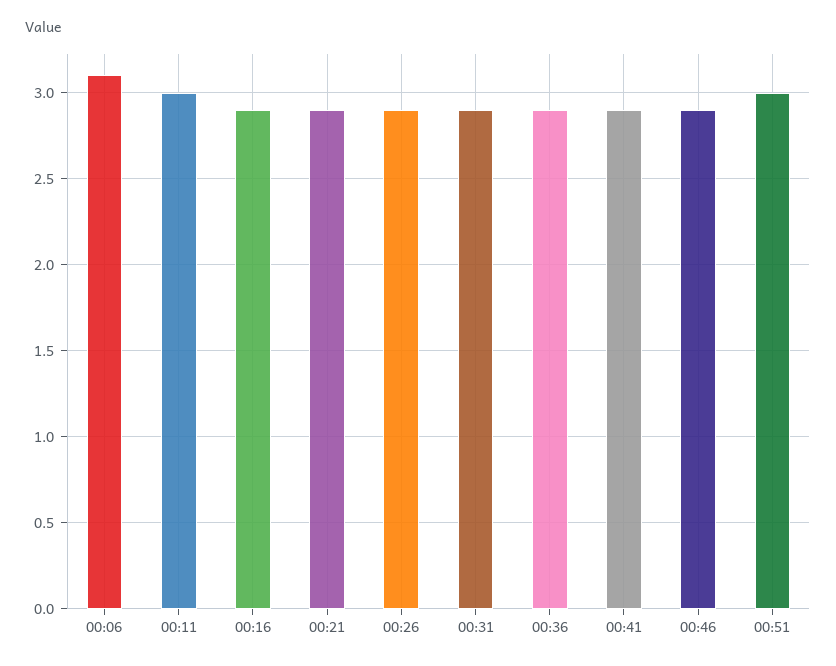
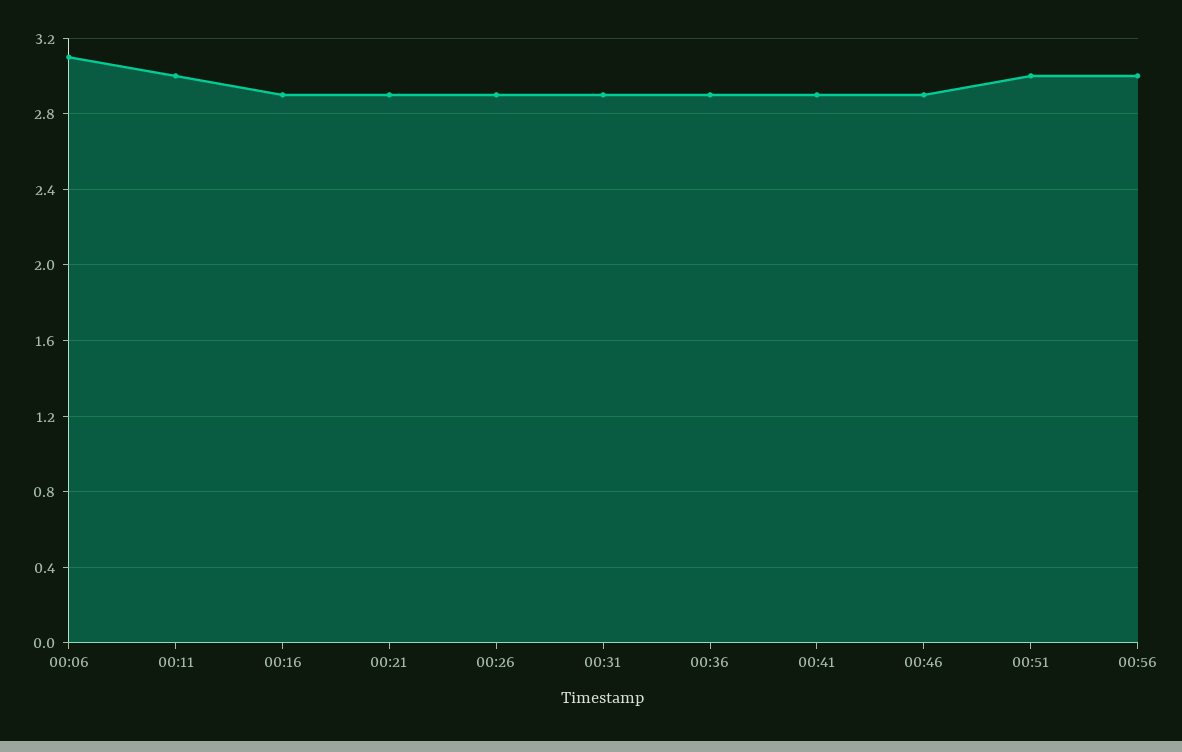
00:56: none -> 3

